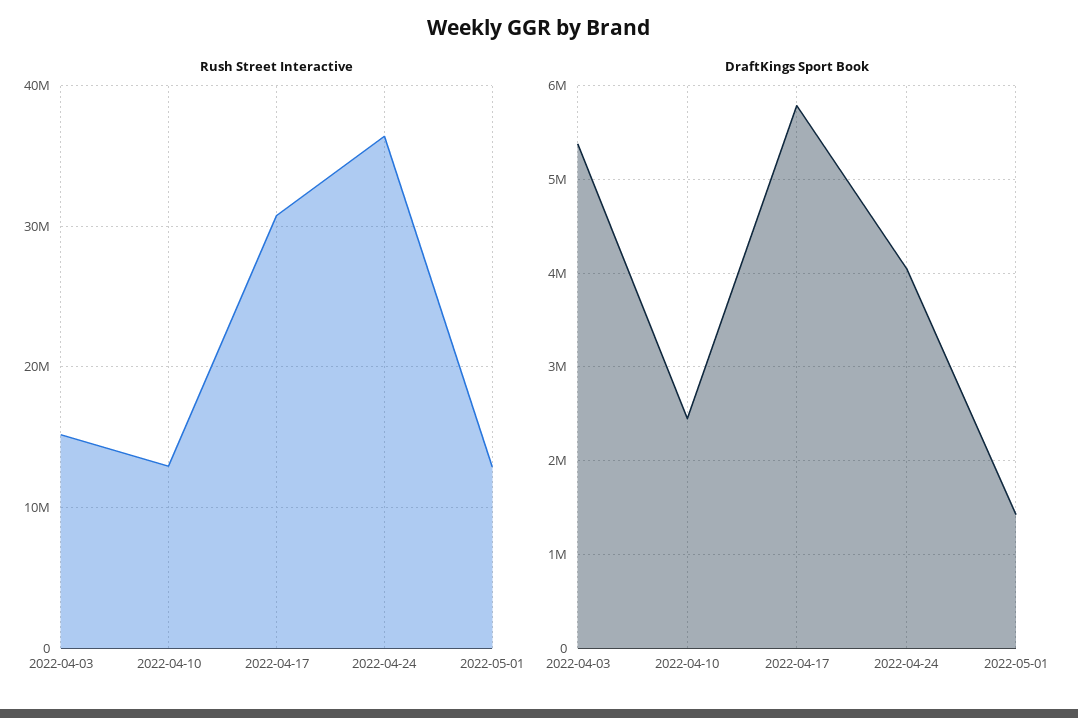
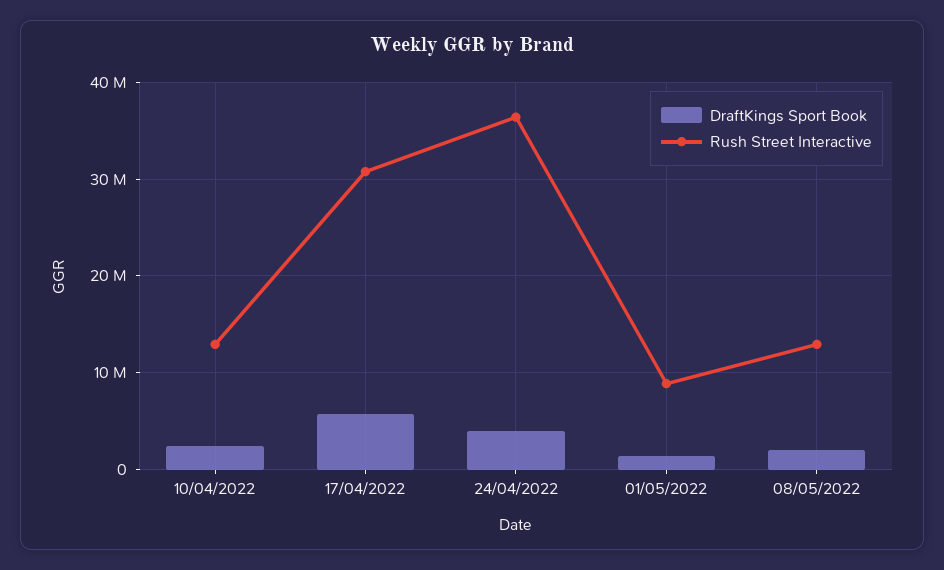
Rush Street Interactive, 2022-04-03: 15000000 -> none
Rush Street Interactive, 2022-05-01: 13000000 -> 9000000
DraftKings Sport Book, 2022-04-03: 5400000 -> none
DraftKings Sport Book, 08/05/2022: none -> 2000000
Rush Street Interactive, 08/05/2022: none -> 13000000

